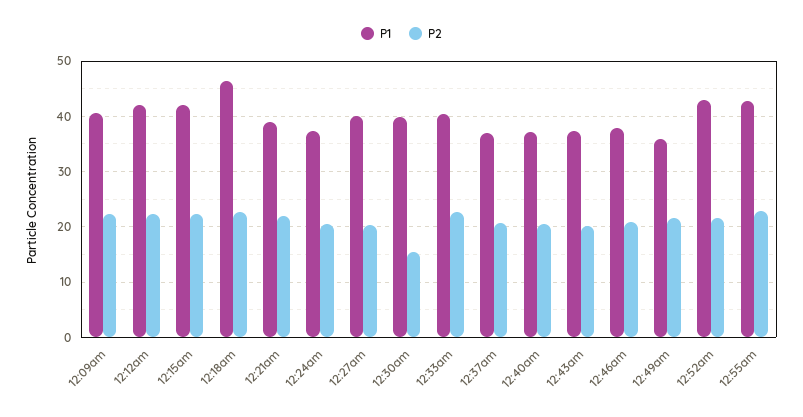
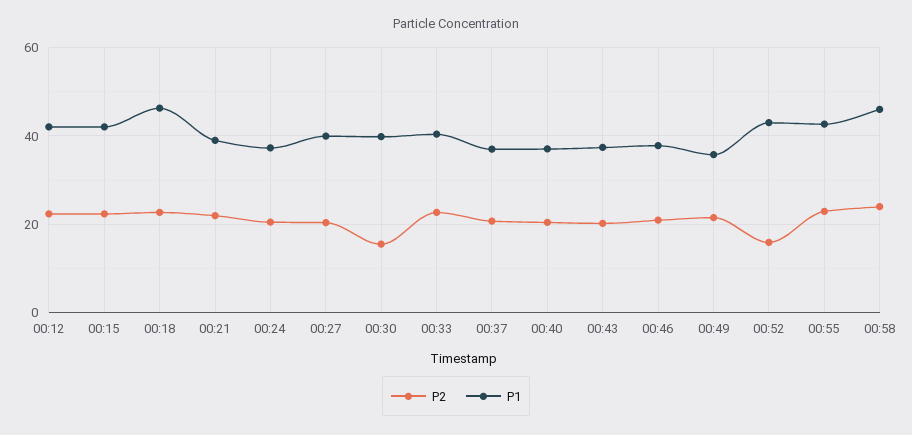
P1, 12:09am: 40 -> none
P2, 12:09am: 22 -> none
P2, 12:52am: 22 -> 16
P2, 00:58: none -> 24
P1, 00:58: none -> 46

